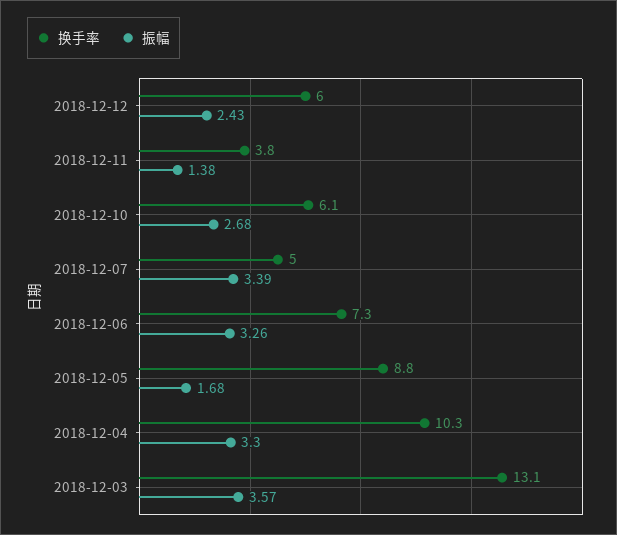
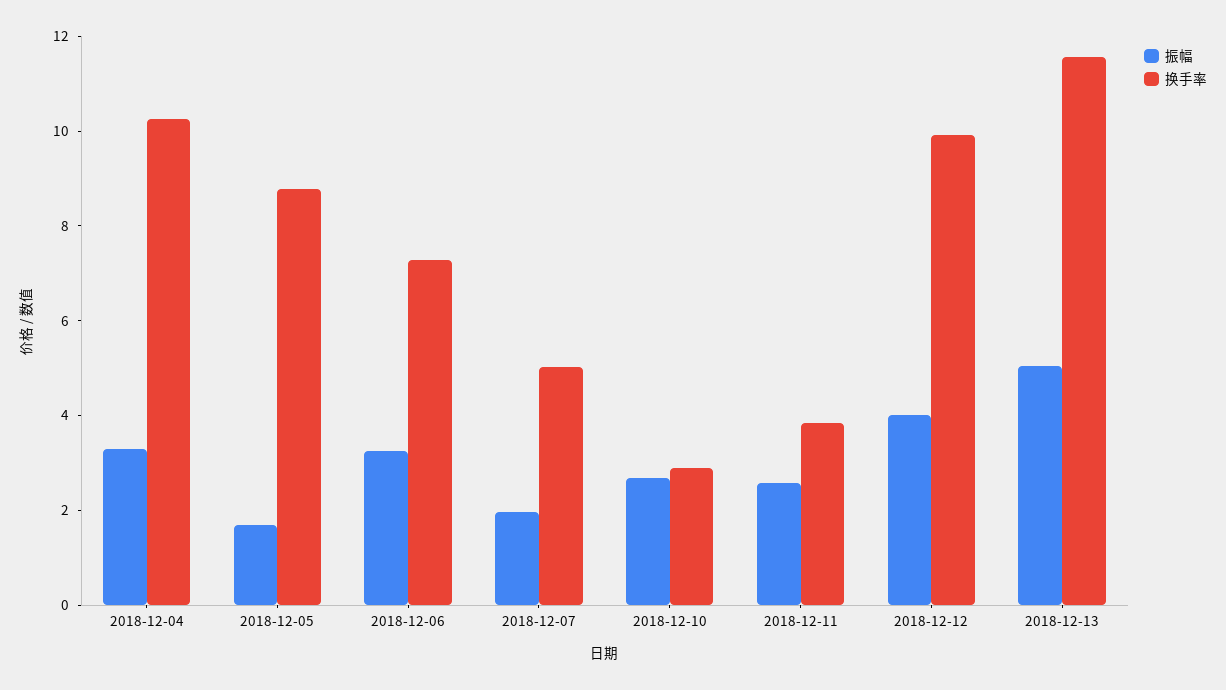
换手率, 2018-12-12: 6 -> 10
振幅, 2018-12-12: 2.43 -> 4
振幅, 2018-12-11: 1.38 -> 2.5
换手率, 2018-12-10: 6.1 -> 3
振幅, 2018-12-07: 3.39 -> 2
换手率, 2018-12-03: 13.1 -> none
振幅, 2018-12-03: 3.57 -> none
振幅, 2018-12-13: none -> 5
换手率, 2018-12-13: none -> 11.5

